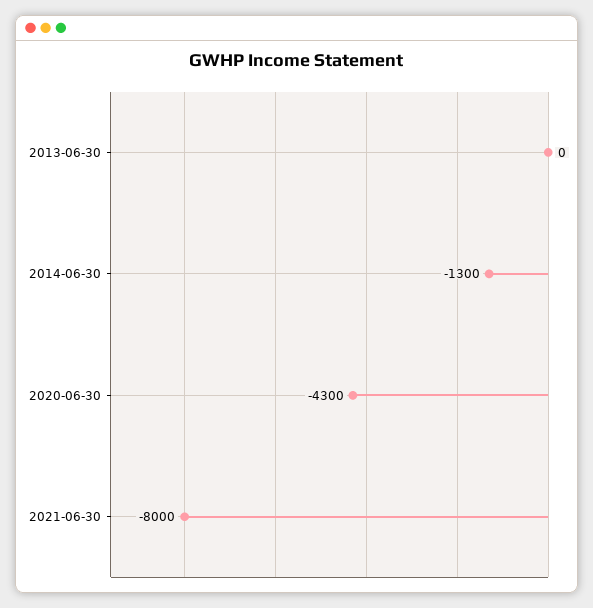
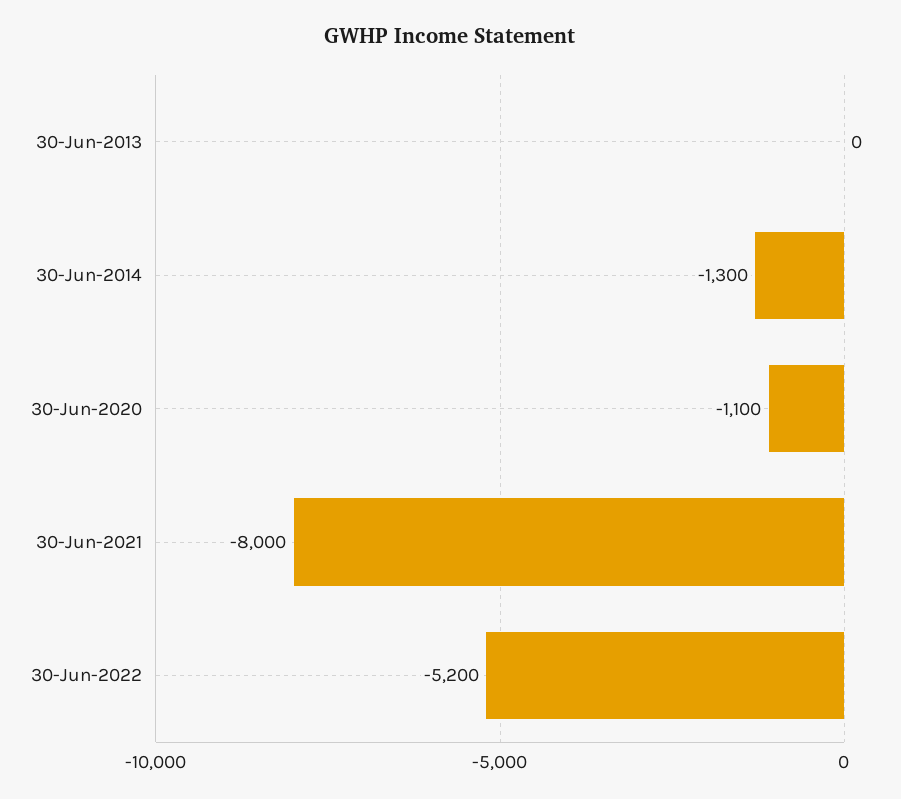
2020-06-30: -4300 -> -1100
30-Jun-2022: none -> -5200

